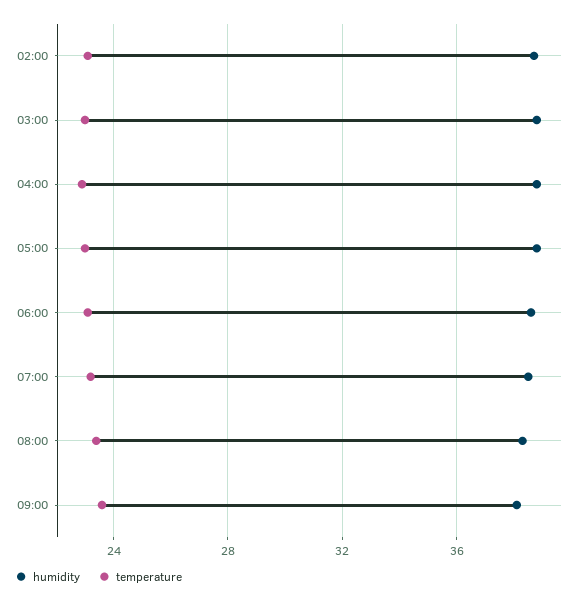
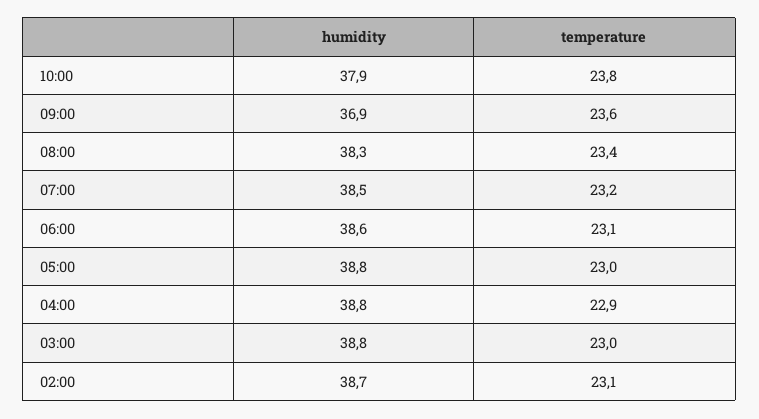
humidity, 09:00: 38 -> 36.9
humidity, 10:00: none -> 37.9
temperature, 10:00: none -> 23.8

